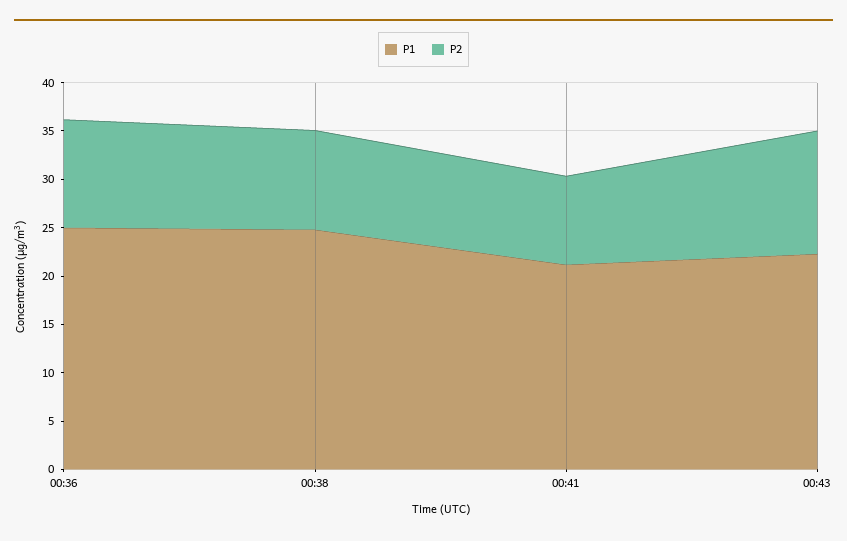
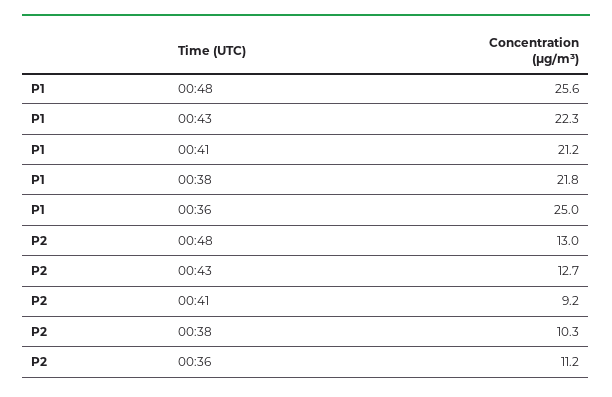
P1, 00:38: 25 -> 21.8
P1, 00:48: none -> 25.6
P2, 00:48: none -> 13

